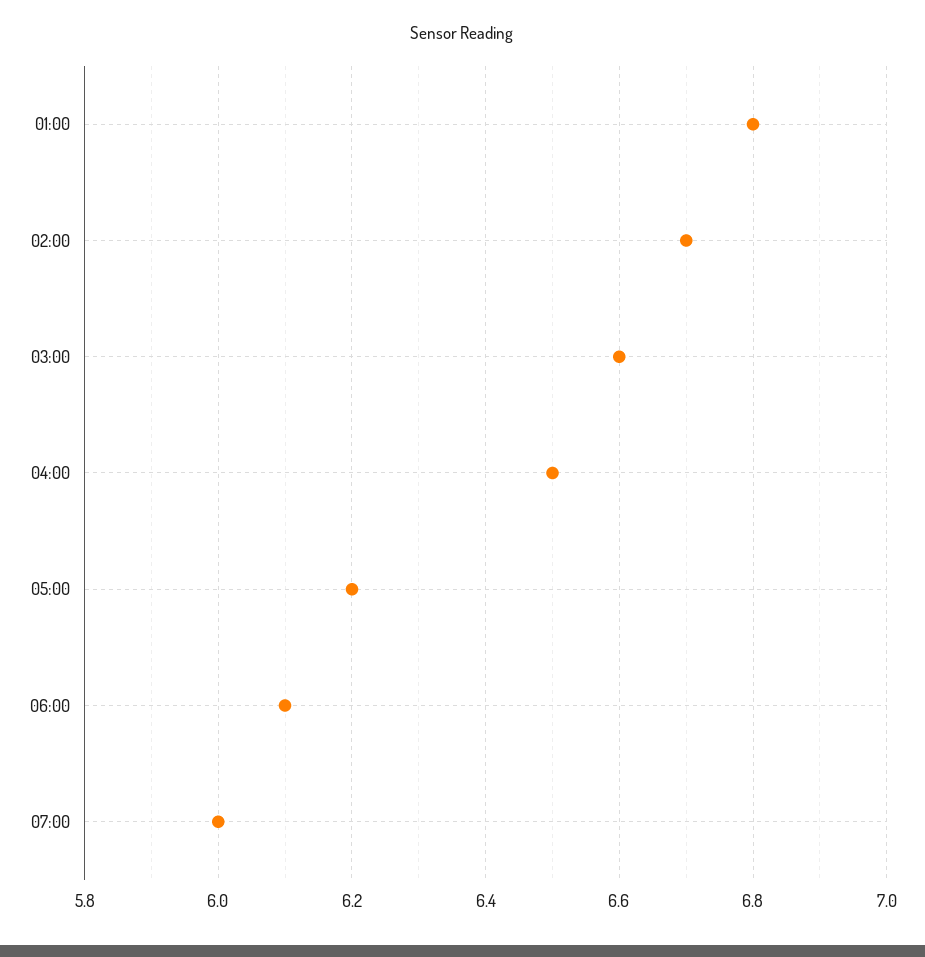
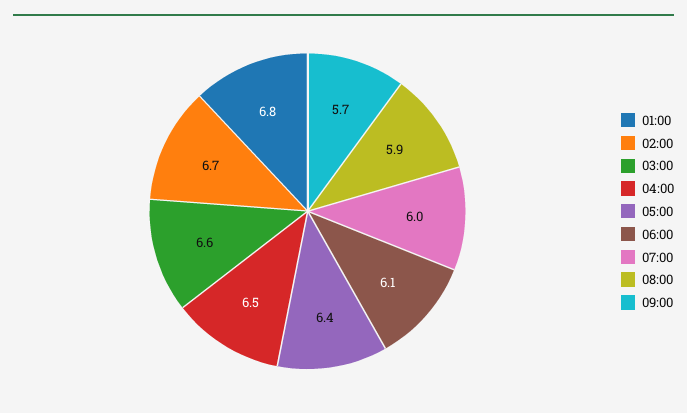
05:00: 6.2 -> 6.4
08:00: none -> 5.9
09:00: none -> 5.7

